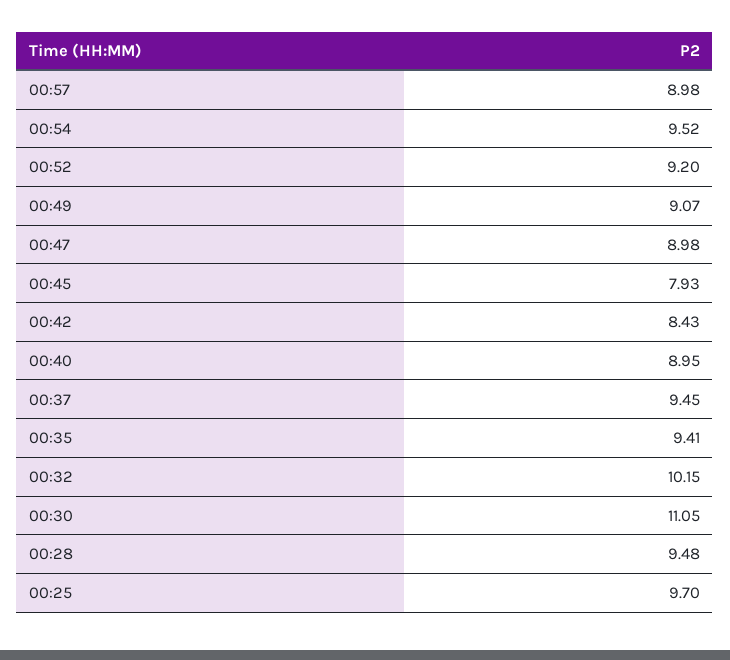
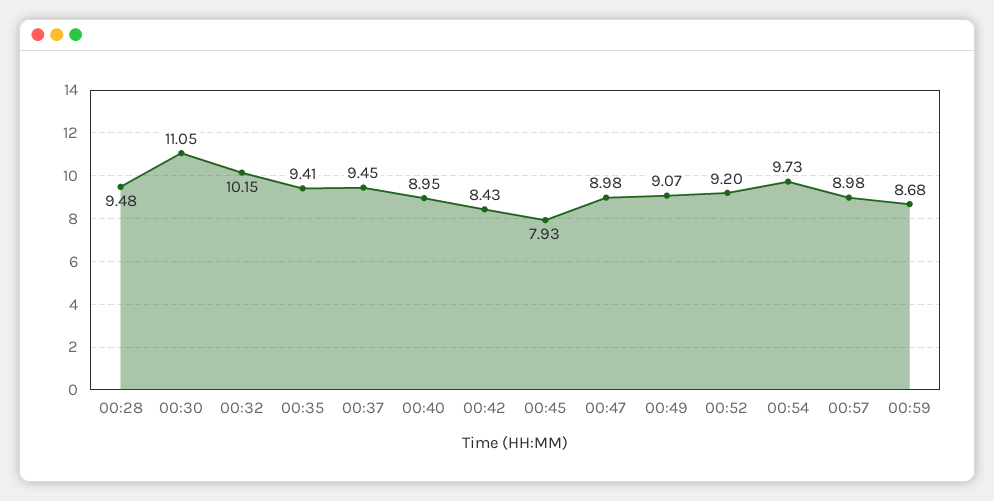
00:54: 9.52 -> 9.73
00:25: 9.7 -> none
00:59: none -> 8.68

